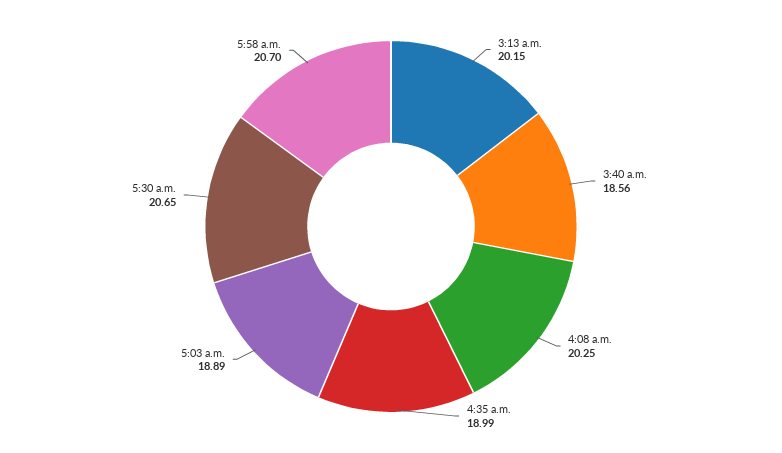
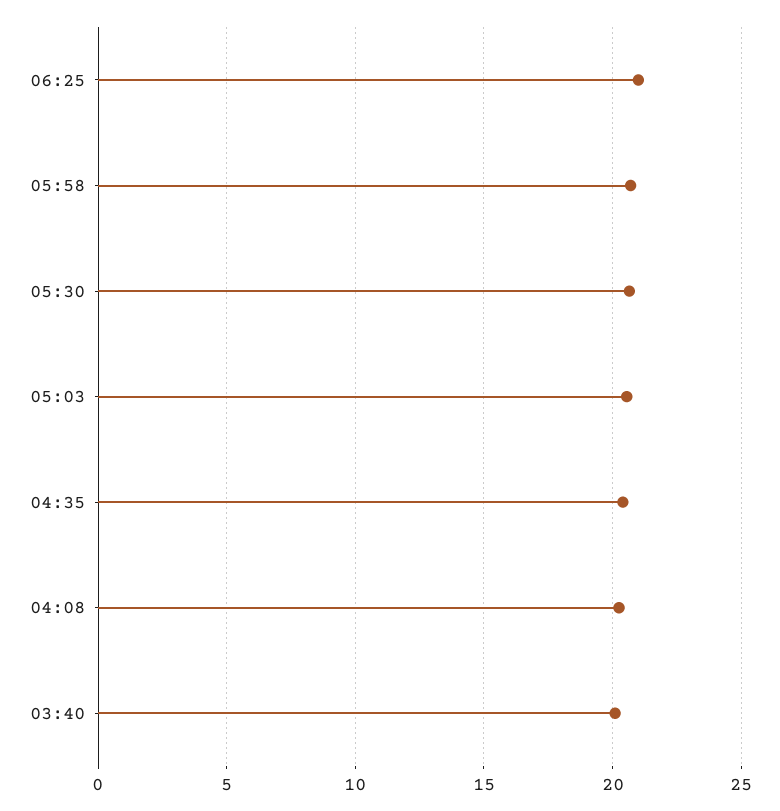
3:13 a.m.: 20.15 -> none
3:40 a.m.: 18.56 -> 20
4:35 a.m.: 18.99 -> 20.5
5:03 a.m.: 18.89 -> 20.5
06:25: none -> 21

